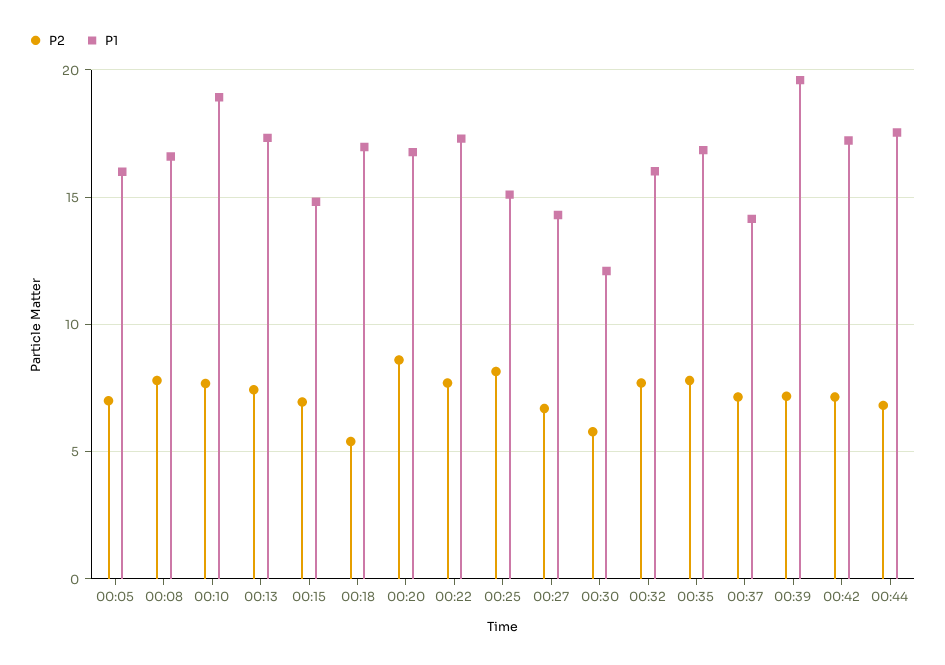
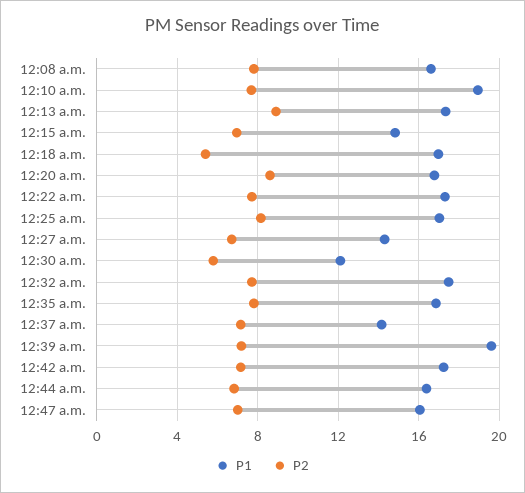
P2, 00:05: 7 -> none
P1, 00:05: 16 -> none
P2, 00:13: 7.5 -> 9
P1, 00:25: 15 -> 17
P1, 00:32: 16 -> 17.5
P1, 00:44: 17.5 -> 16.5
P1, 12:47 a.m.: none -> 16
P2, 12:47 a.m.: none -> 7

